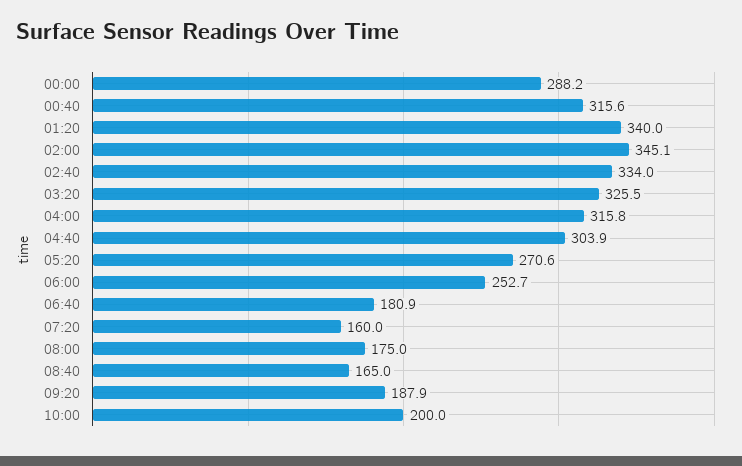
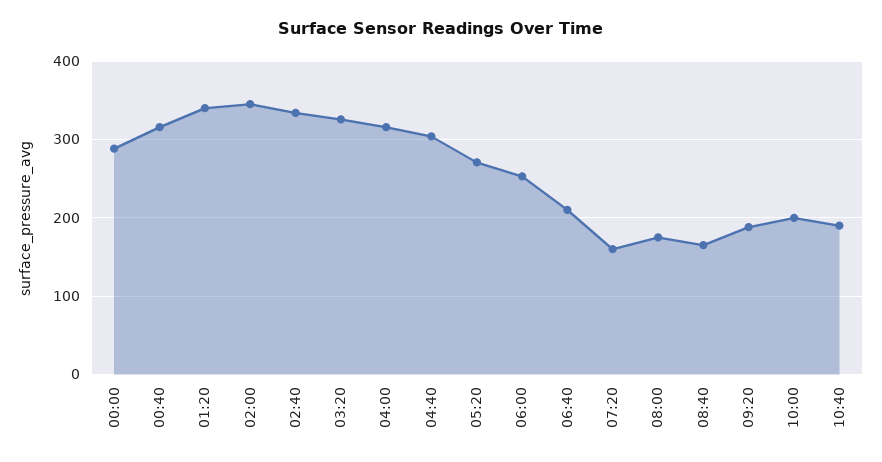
06:40: 180.9 -> 210
10:40: none -> 190

